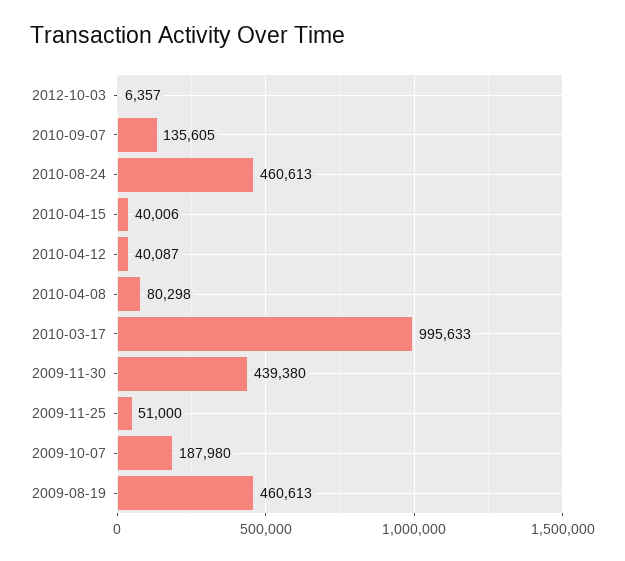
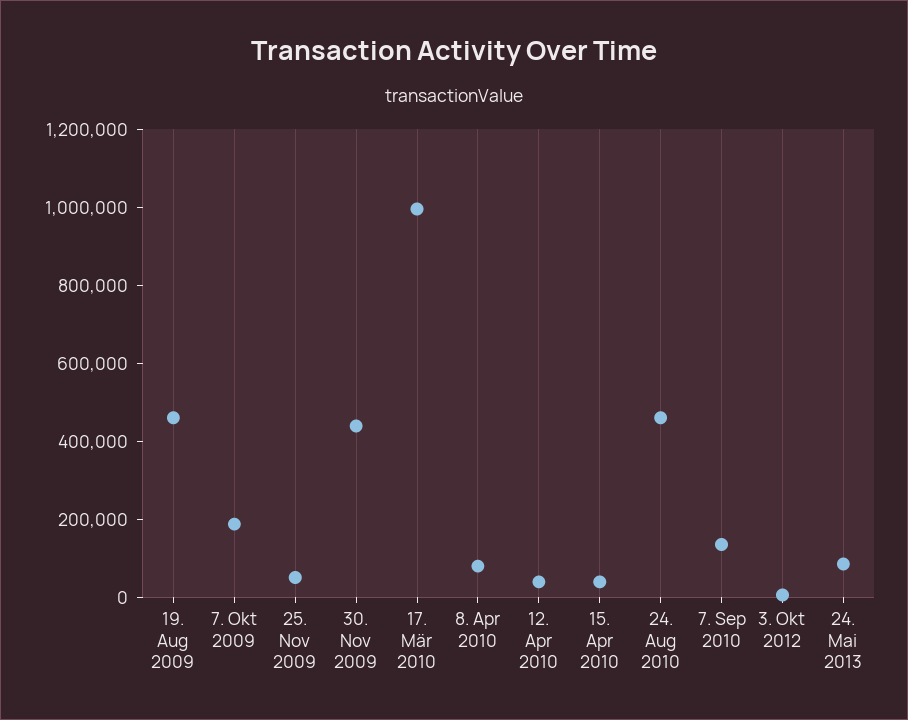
24. Mai 2013: none -> 100000

